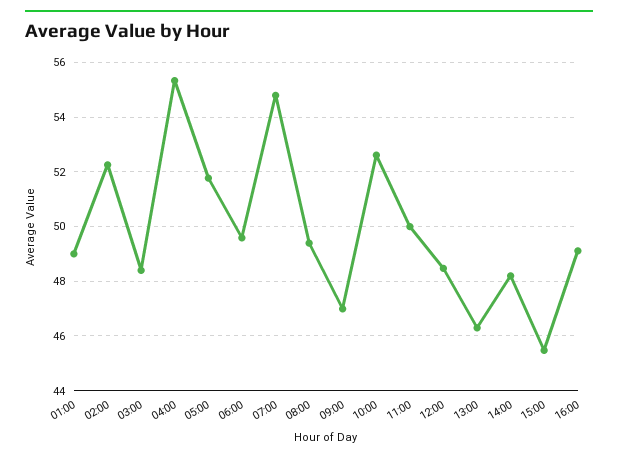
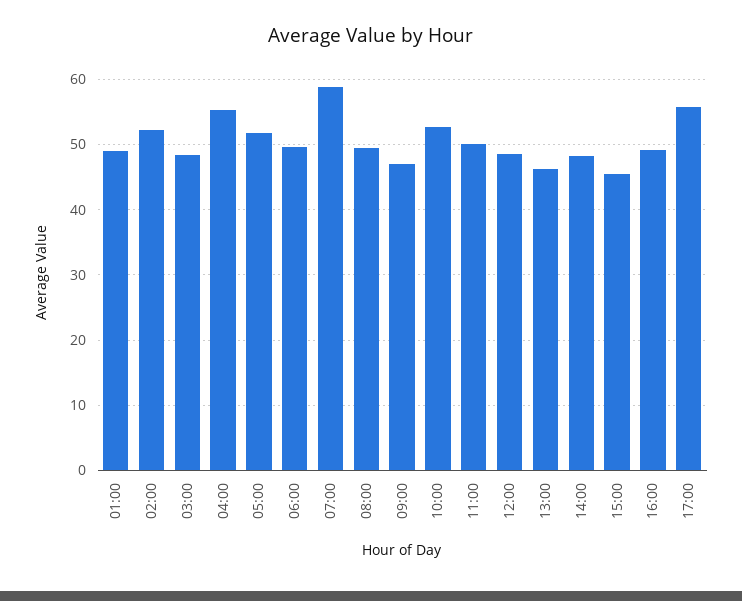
07:00: 54.75 -> 59
17:00: none -> 56

